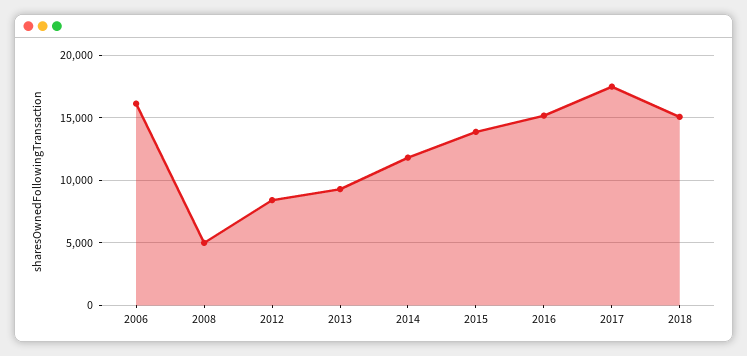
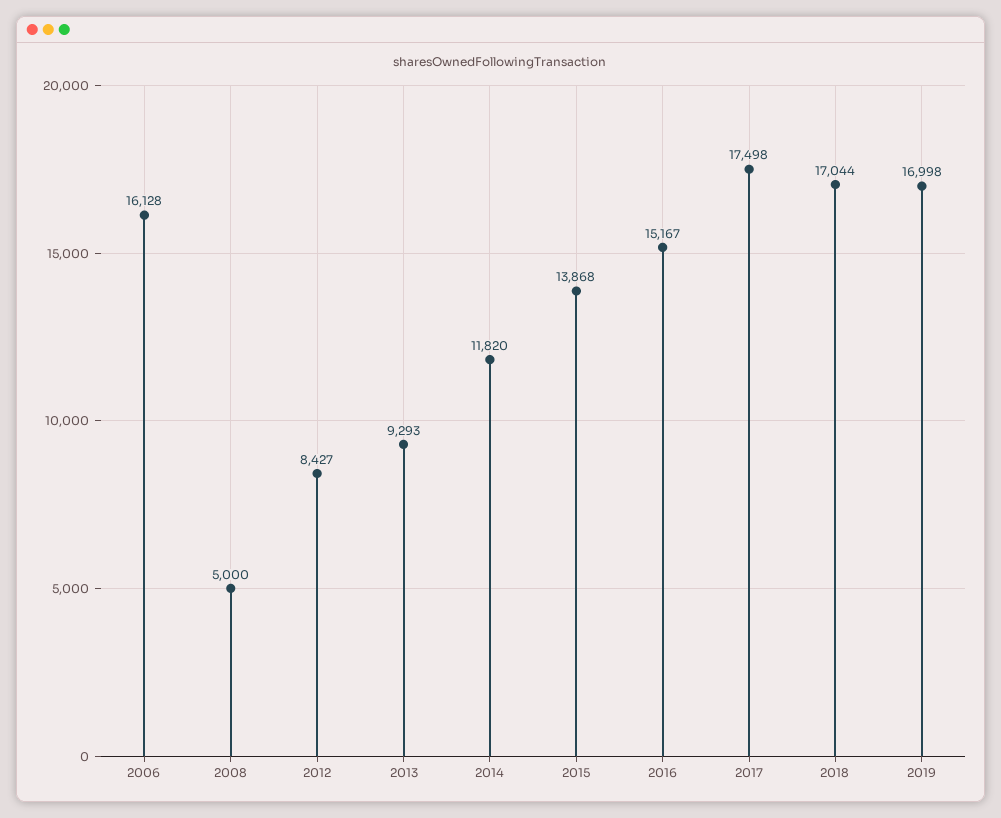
2018: 15000 -> 17044
2019: none -> 16998

